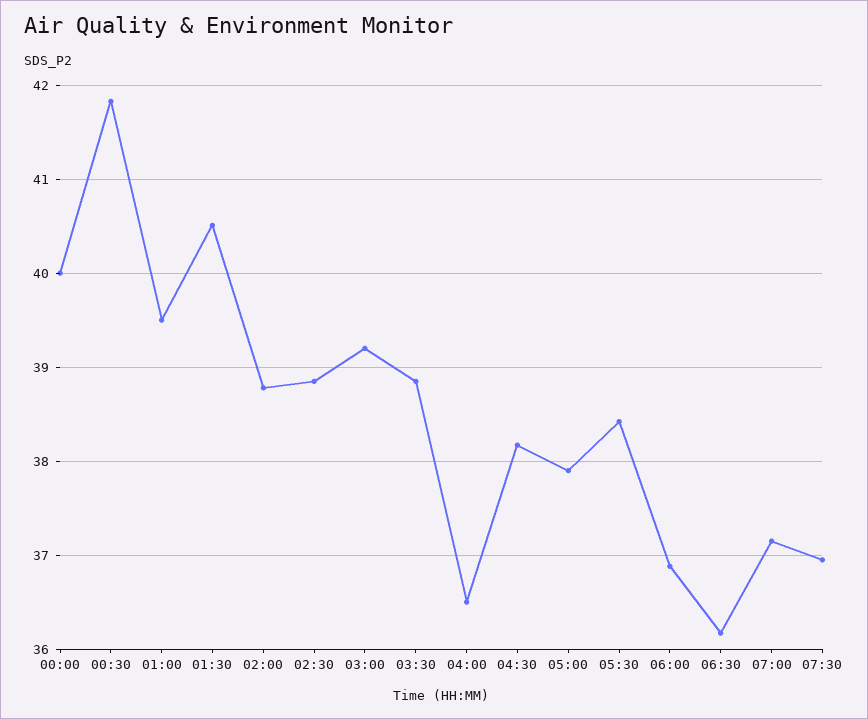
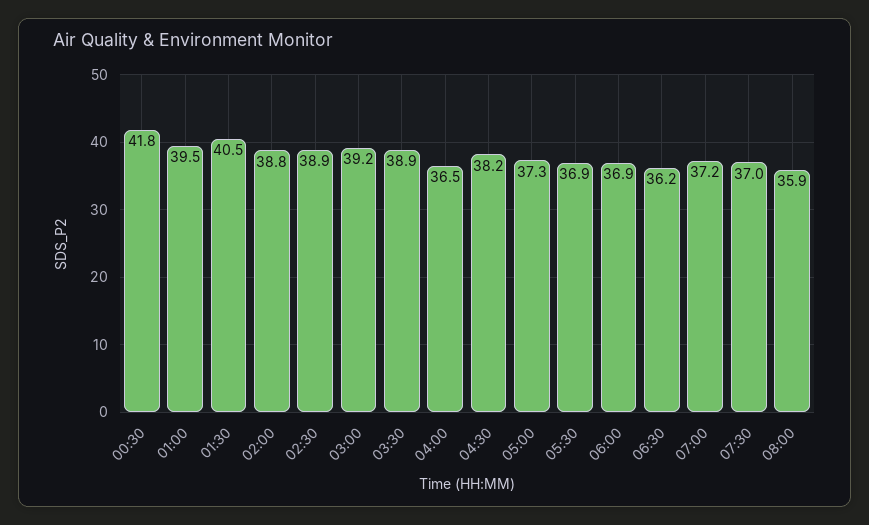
00:00: 40 -> none
05:00: 37.9 -> 37.3
05:30: 38.4 -> 36.9
08:00: none -> 35.9

